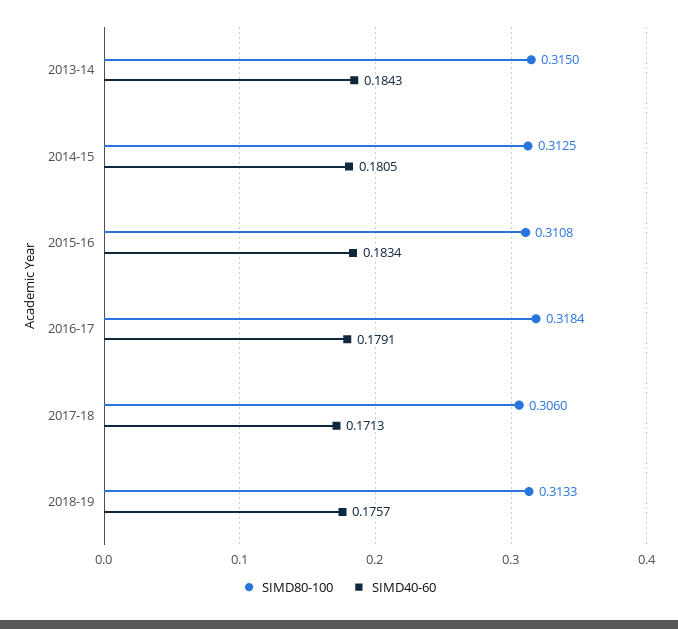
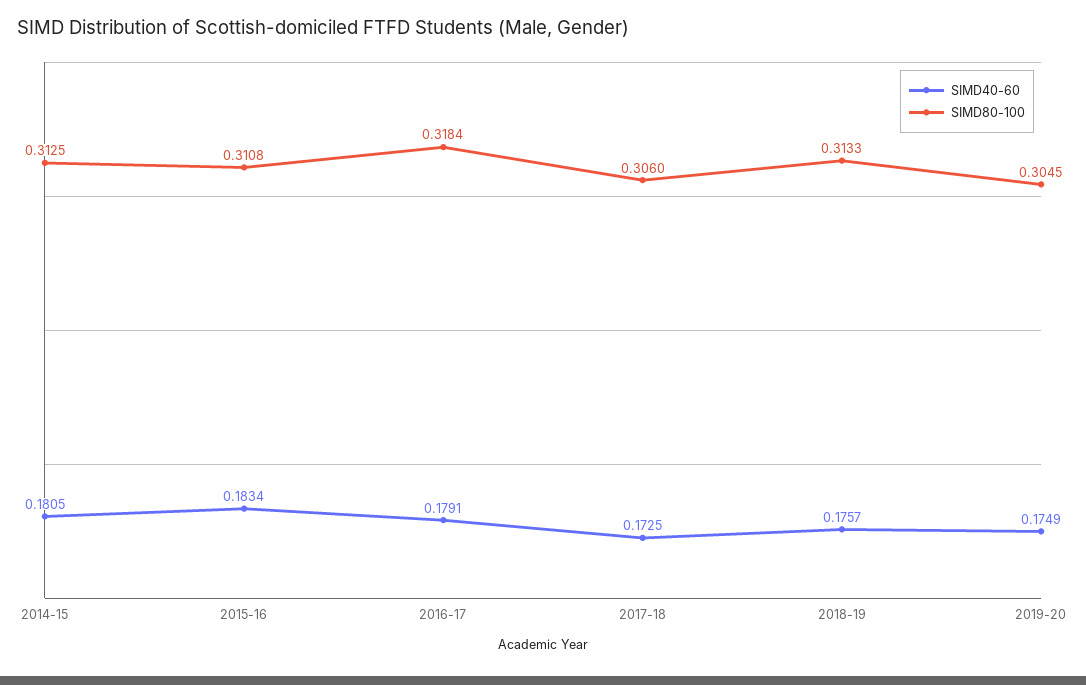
SIMD80-100, 2013-14: 0.315 -> none
SIMD40-60, 2013-14: 0.1843 -> none
SIMD40-60, 2017-18: 0.1713 -> 0.1725
SIMD40-60, 2019-20: none -> 0.1749
SIMD80-100, 2019-20: none -> 0.3045

